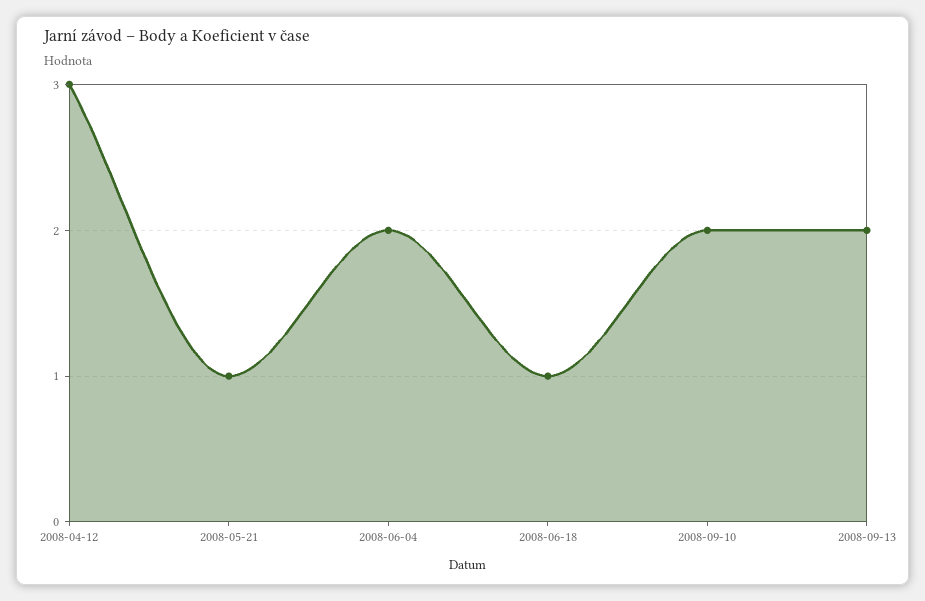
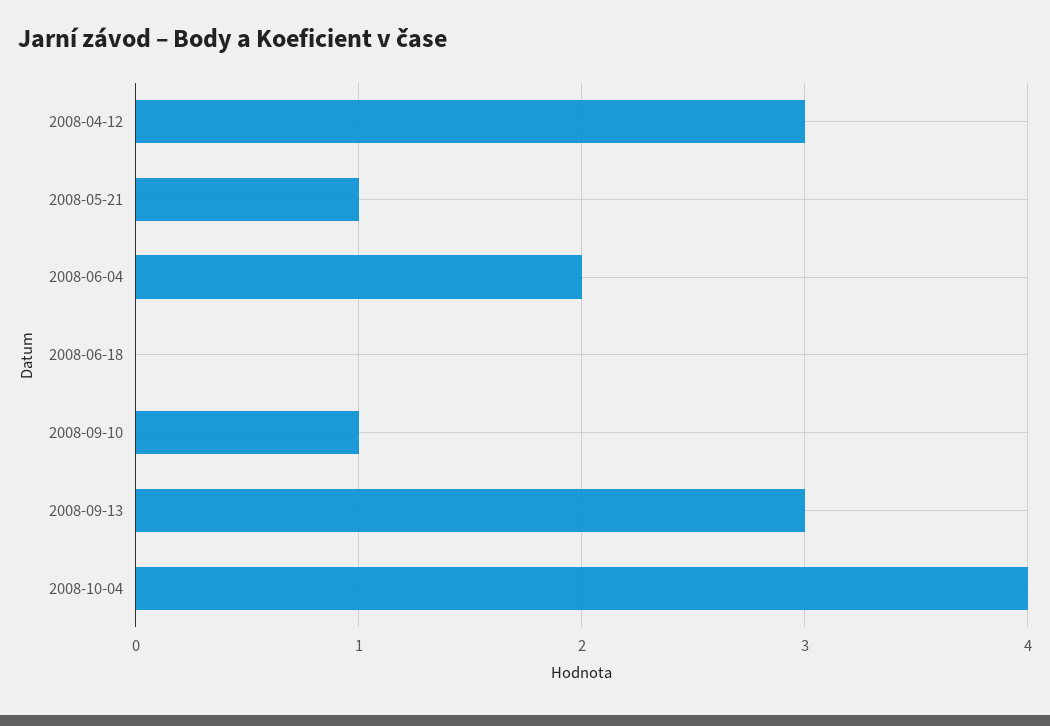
2008-06-18: 1 -> 0
2008-09-10: 2 -> 1
2008-09-13: 2 -> 3
2008-10-04: none -> 4

